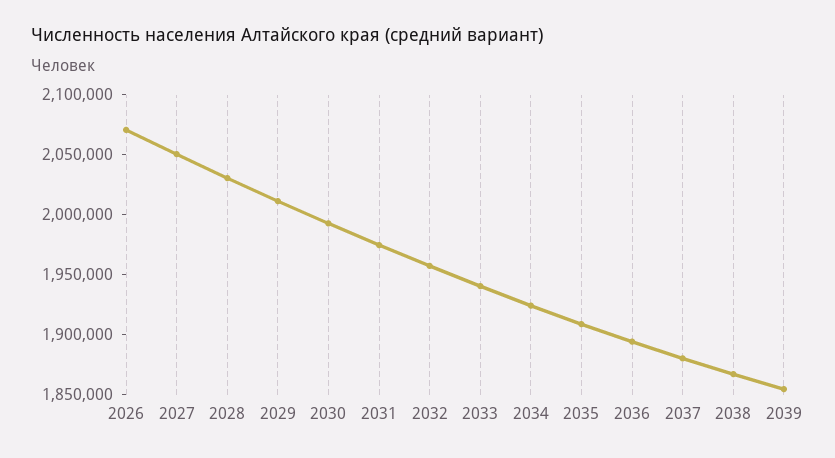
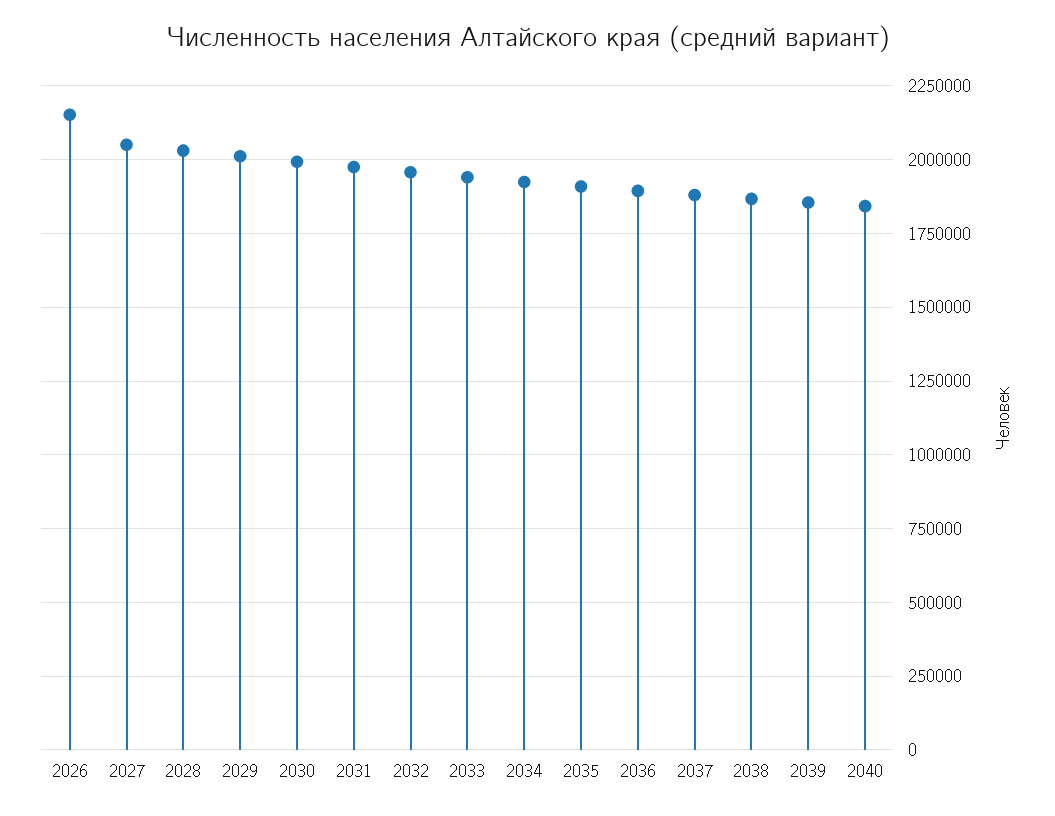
2026: 2070000 -> 2150000
2040: none -> 1850000

